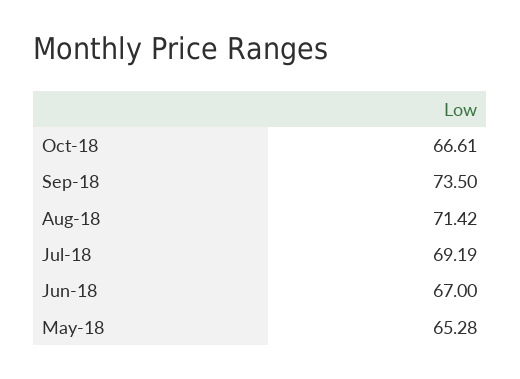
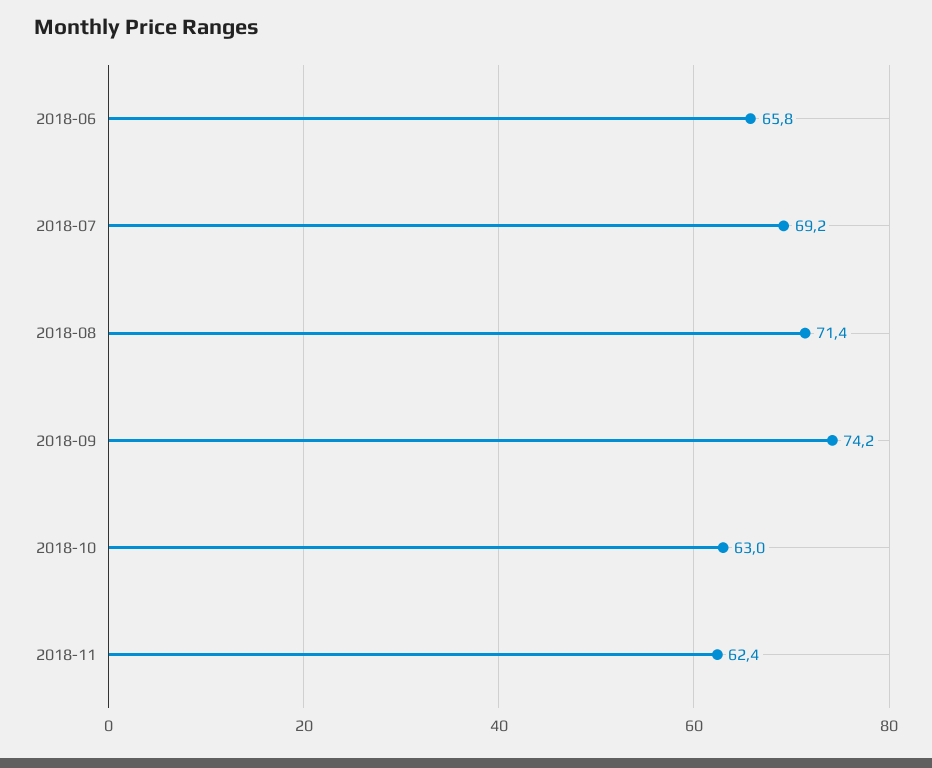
Oct-18: 66.61 -> 63
Sep-18: 73.5 -> 74.2
Jun-18: 67 -> 65.8
May-18: 65.28 -> none
2018-11: none -> 62.4

